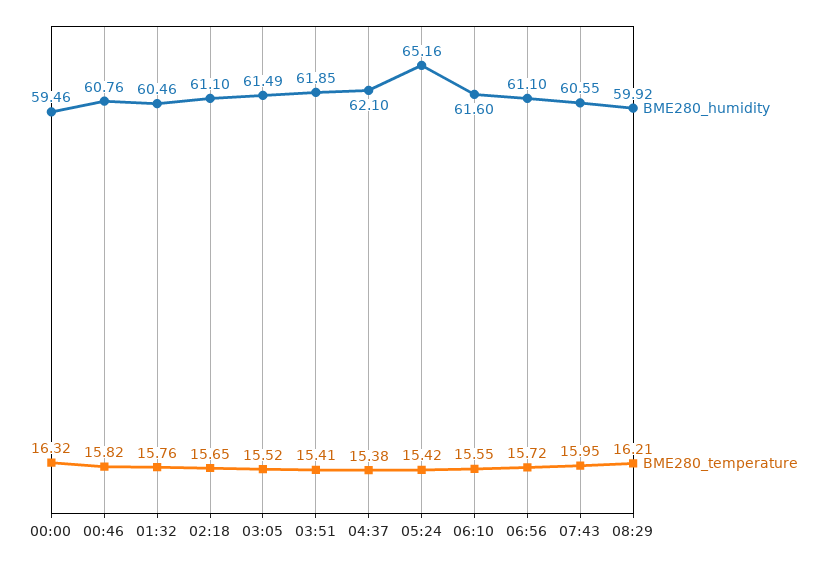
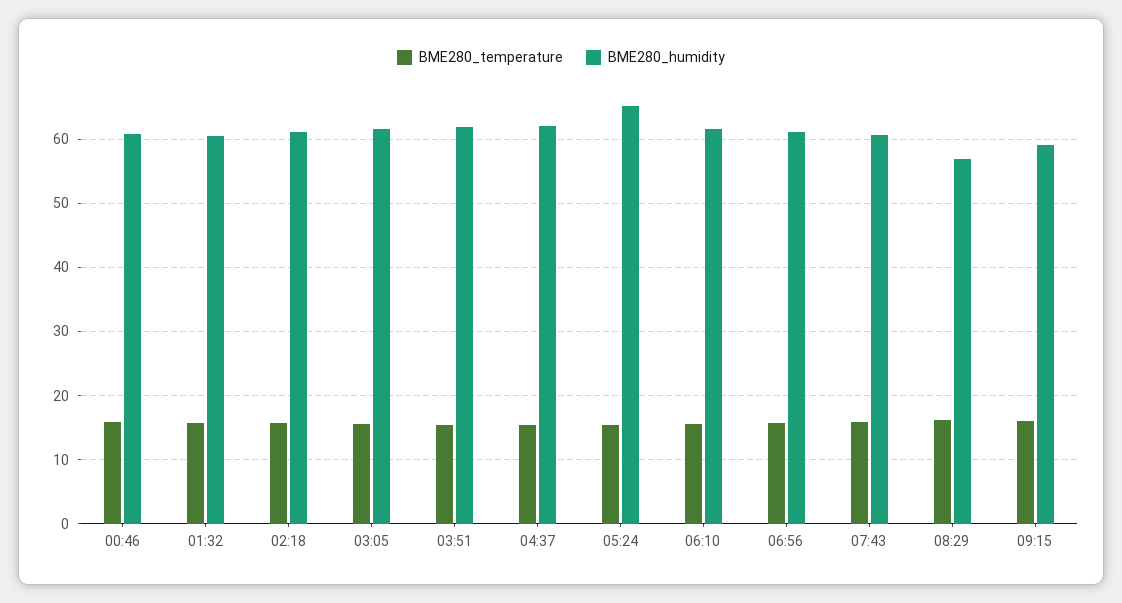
BME280_humidity, 00:00: 59.46 -> none
BME280_temperature, 00:00: 16.32 -> none
BME280_humidity, 08:29: 59.92 -> 57
BME280_temperature, 09:15: none -> 16
BME280_humidity, 09:15: none -> 59

